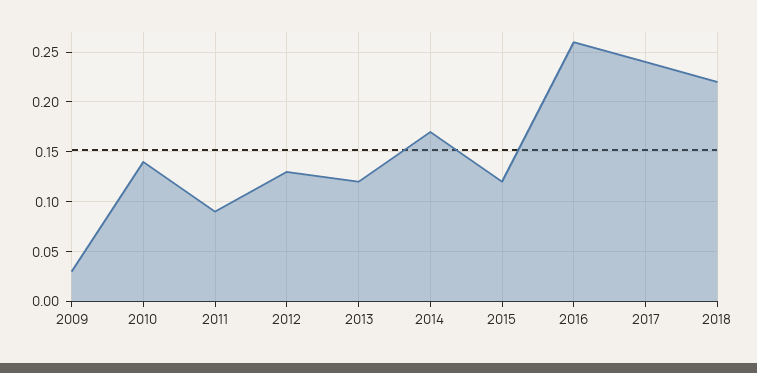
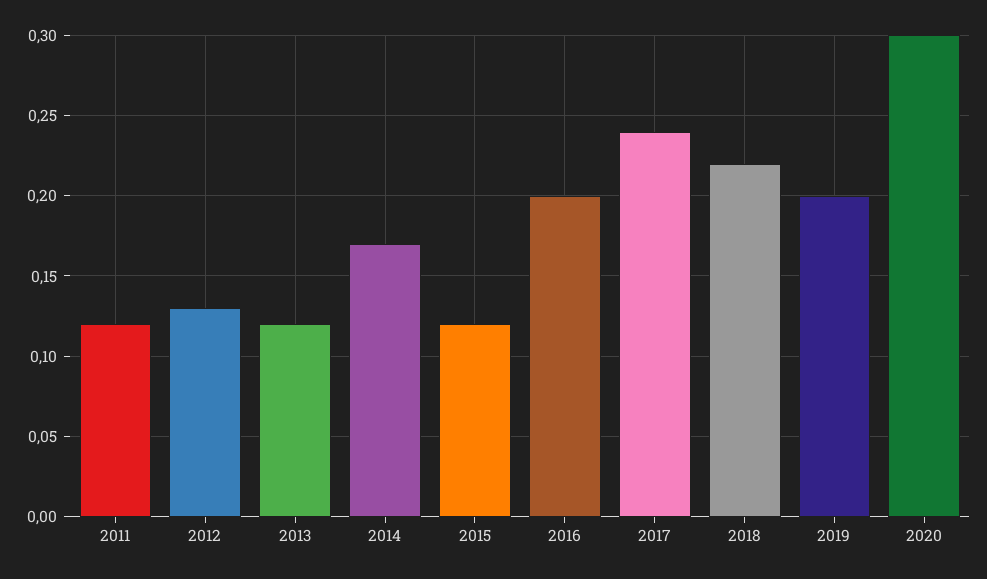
2009: 0.03 -> none
2010: 0.14 -> none
2011: 0.09 -> 0.12
2016: 0.26 -> 0.2
2019: none -> 0.2
2020: none -> 0.3

